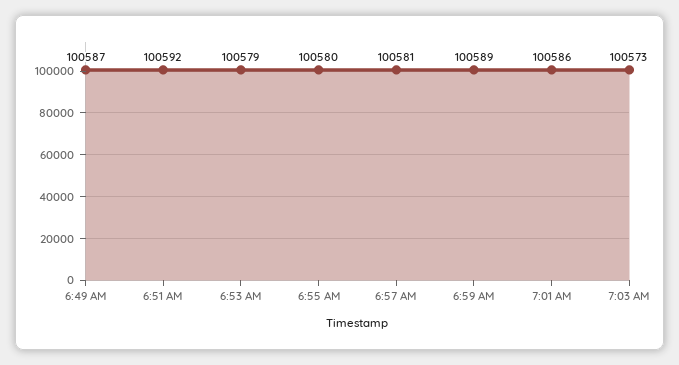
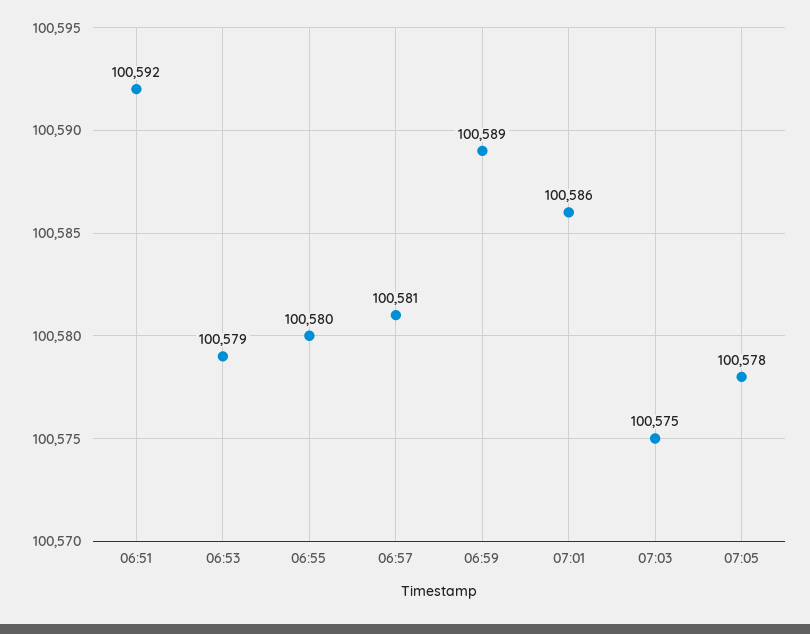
6:49 AM: 100587 -> none
7:03 AM: 100573 -> 100575
07:05: none -> 100578

